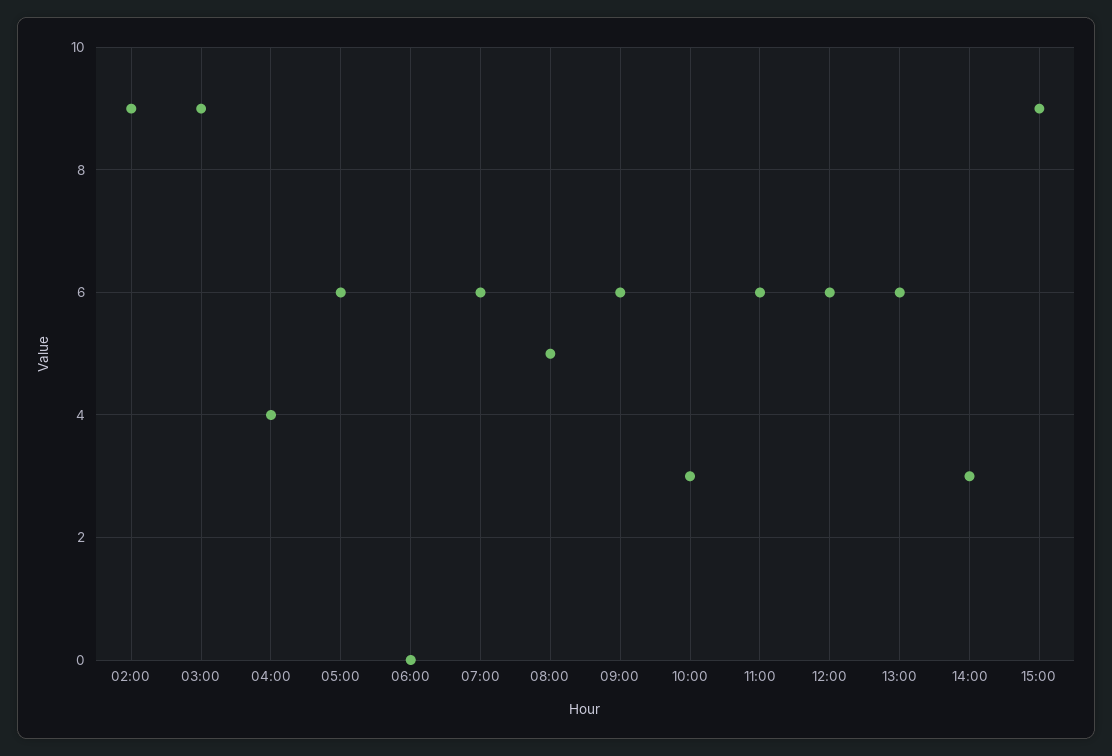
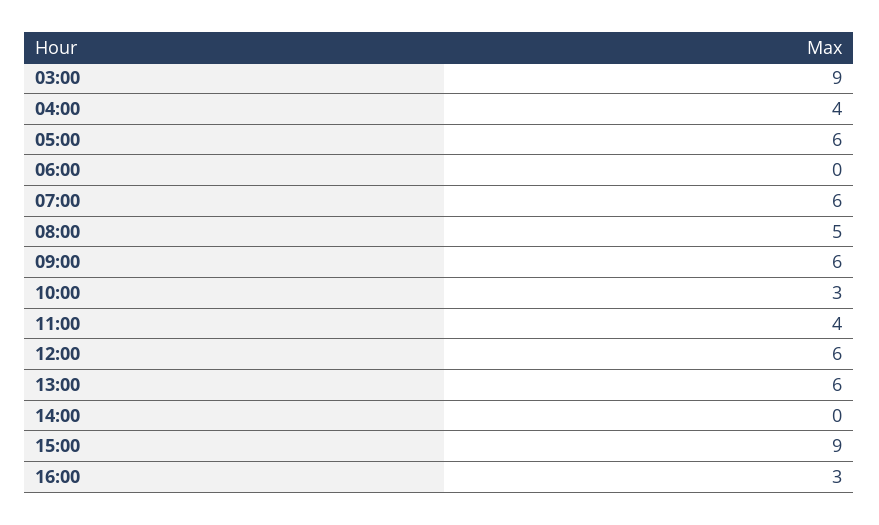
02:00: 9 -> none
11:00: 6 -> 4
14:00: 3 -> 0
16:00: none -> 3

